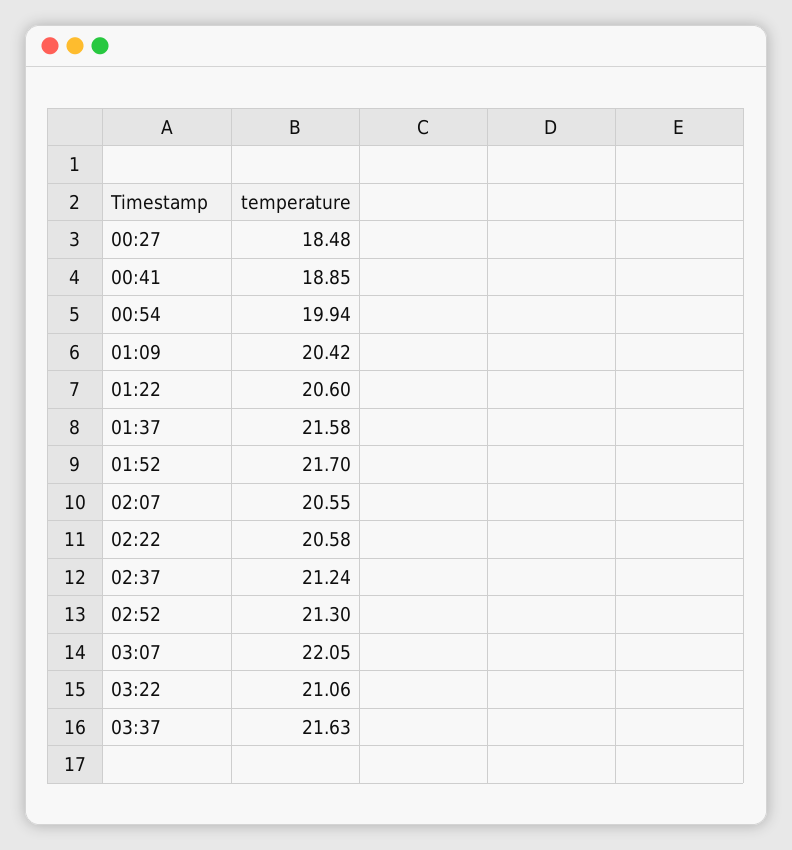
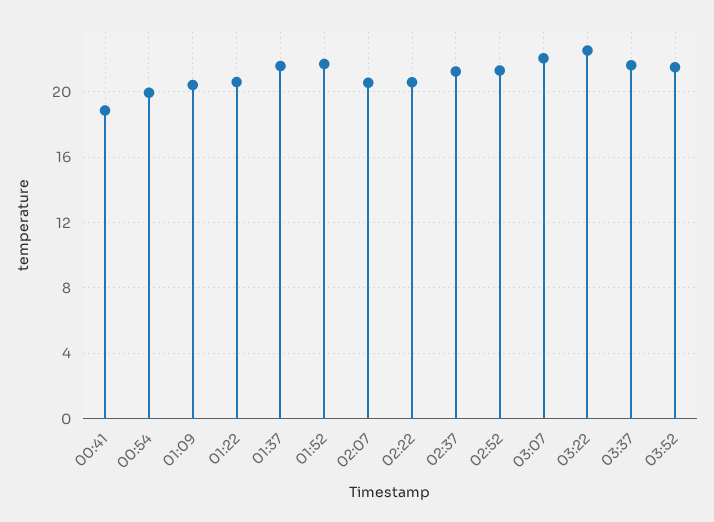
00:27: 18.48 -> none
03:22: 21.06 -> 22.5
03:52: none -> 21.5

